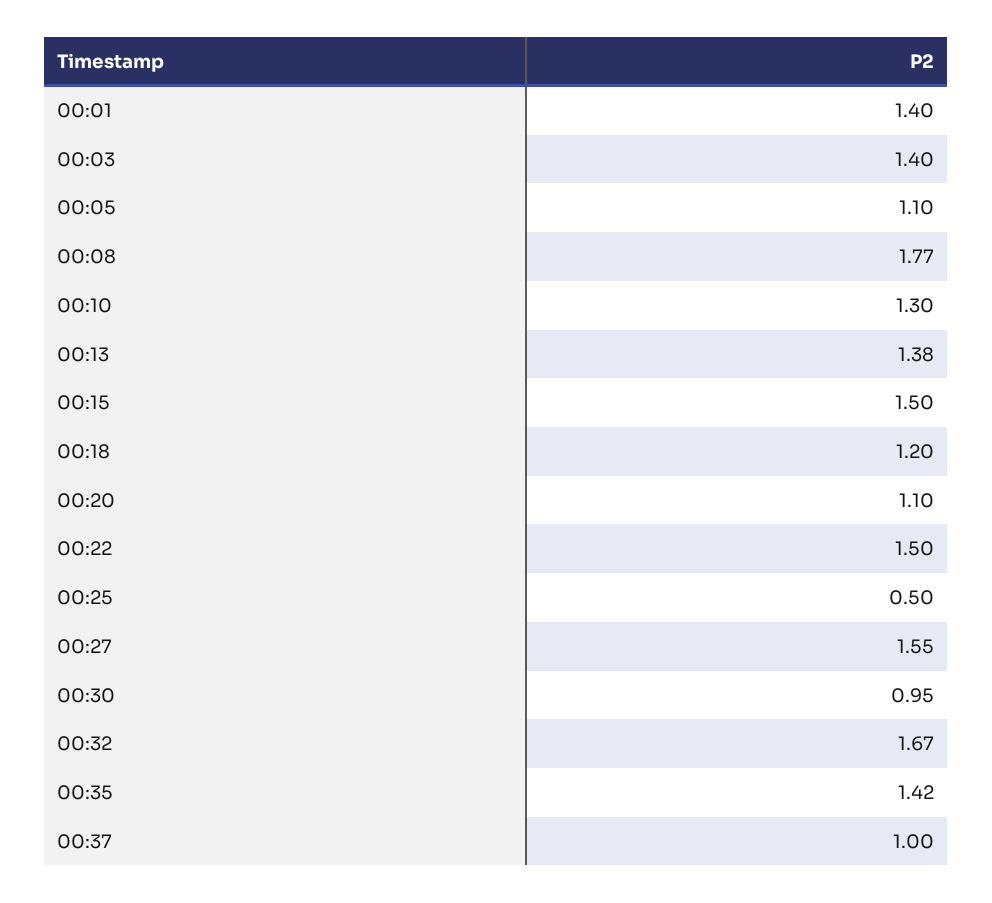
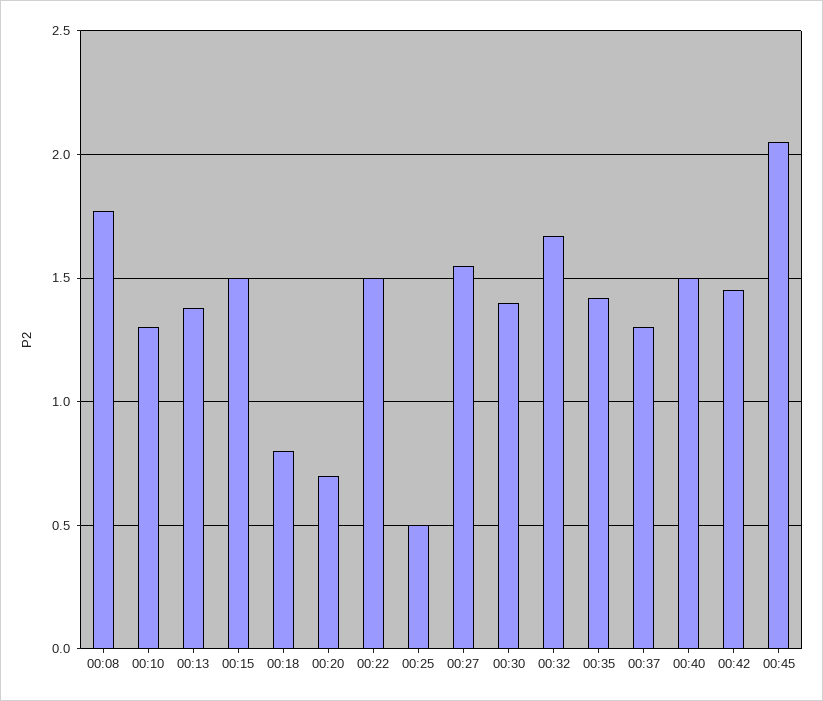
00:01: 1.4 -> none
00:03: 1.4 -> none
00:05: 1.1 -> none
00:18: 1.2 -> 0.8
00:20: 1.1 -> 0.7
00:30: 0.95 -> 1.4
00:37: 1 -> 1.3
00:40: none -> 1.5
00:42: none -> 1.45
00:45: none -> 2.05

